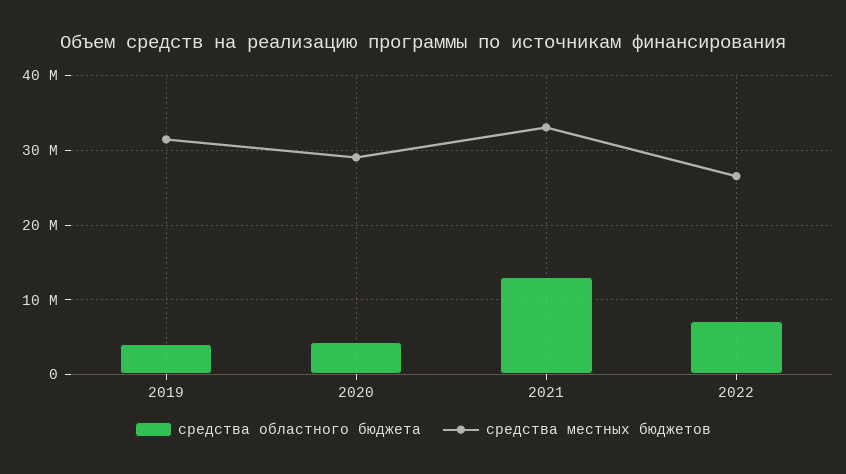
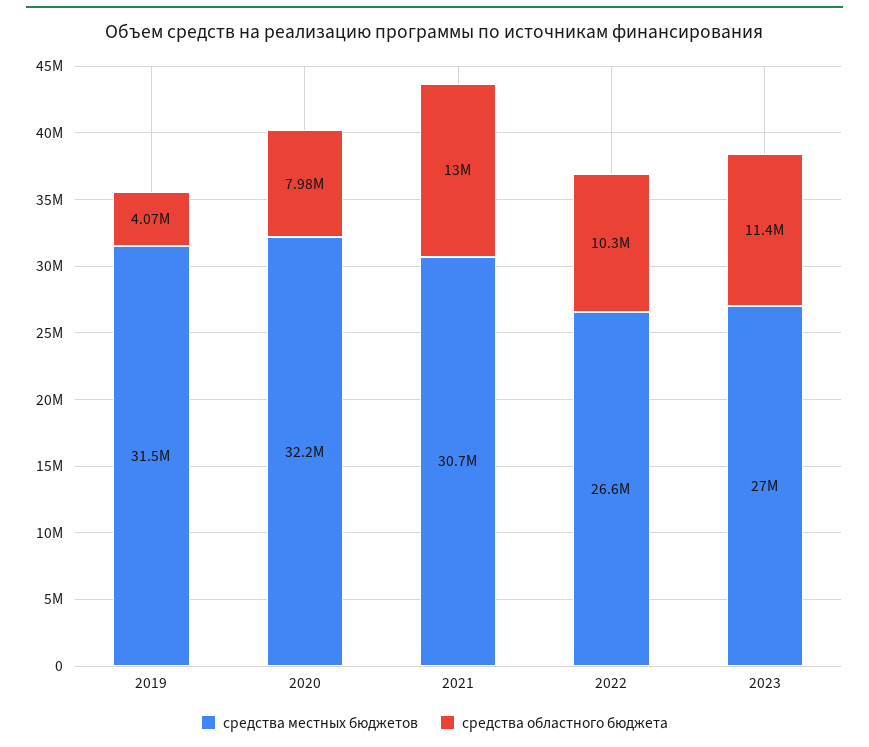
средства областного бюджета, 2020: 4000000 -> 7980000
средства местных бюджетов, 2020: 29000000 -> 32200000
средства местных бюджетов, 2021: 33000000 -> 30700000
средства областного бюджета, 2022: 7000000 -> 10300000
средства местных бюджетов, 2023: none -> 27000000
средства областного бюджета, 2023: none -> 11400000

